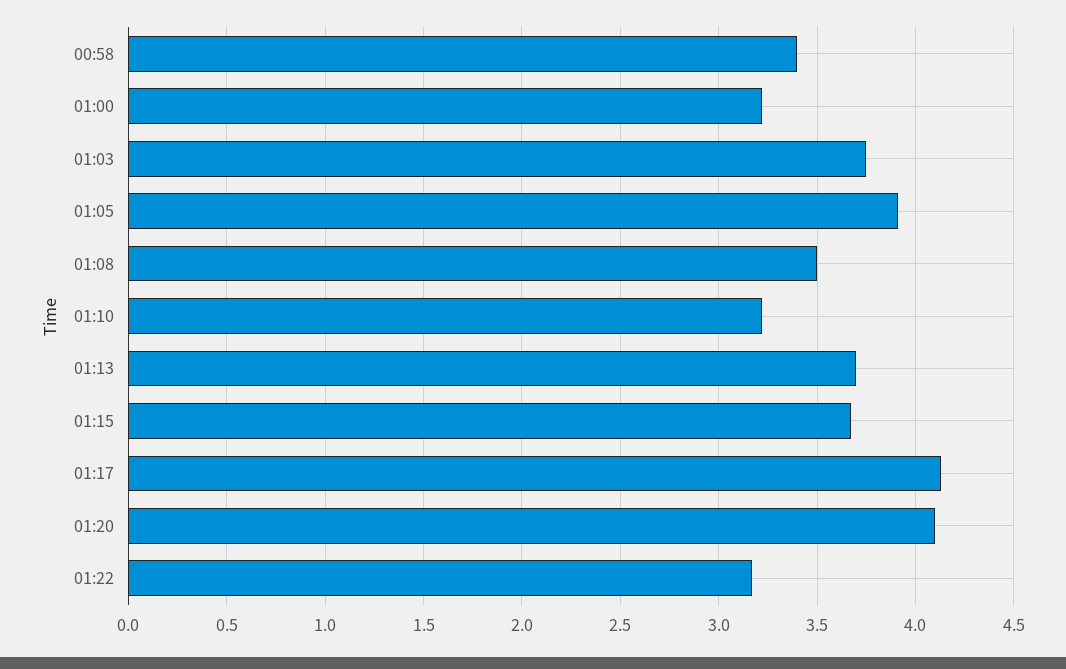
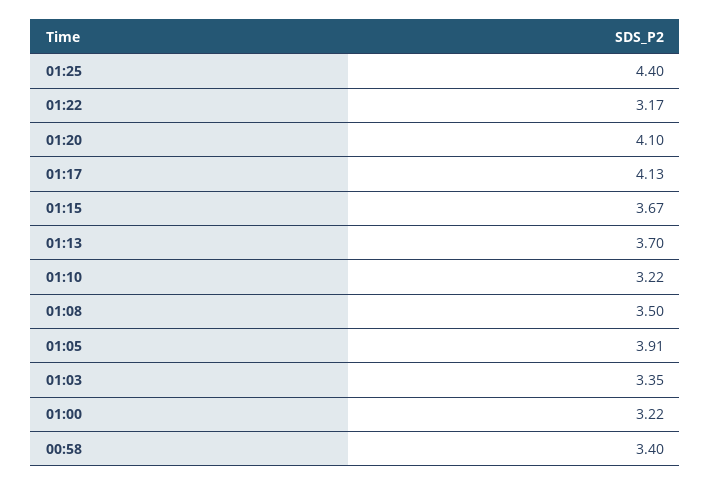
01:03: 3.75 -> 3.35
01:25: none -> 4.4

